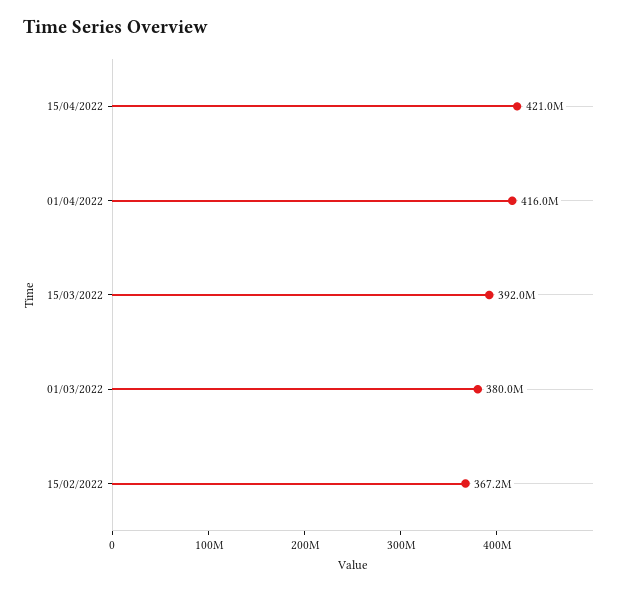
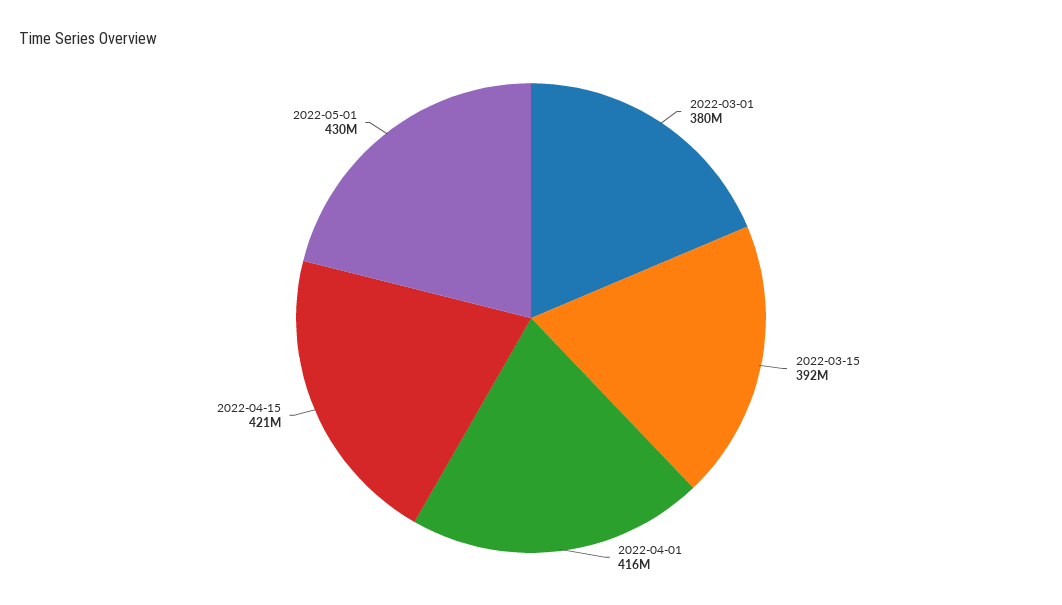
15/02/2022: 367200000 -> none
2022-05-01: none -> 430000000

